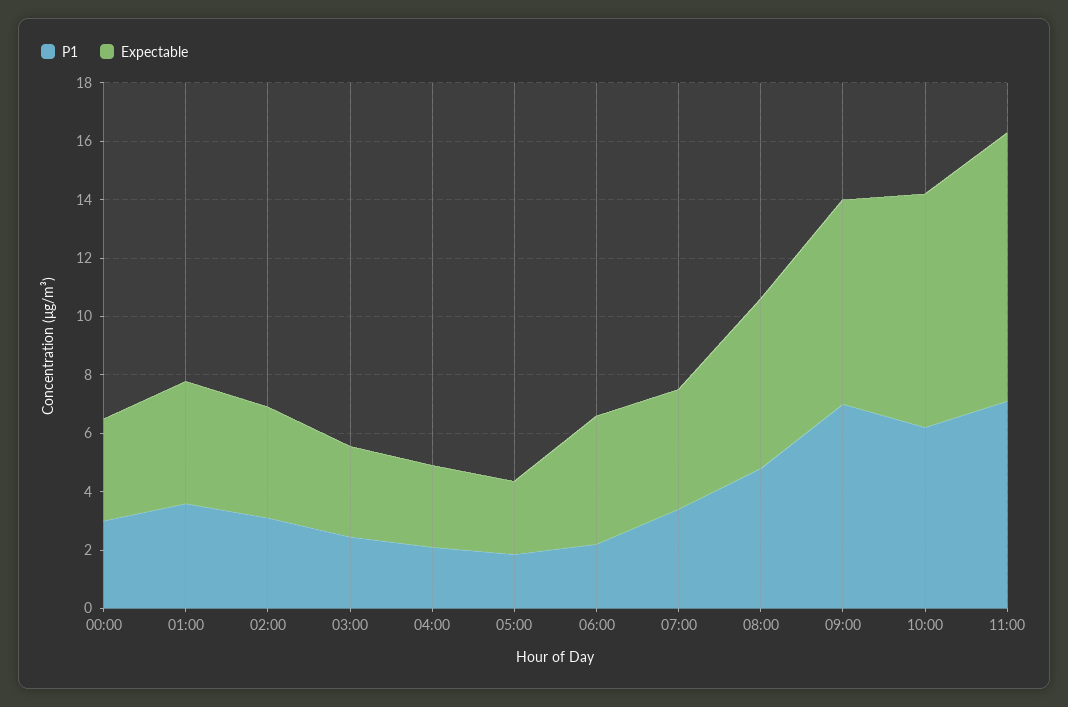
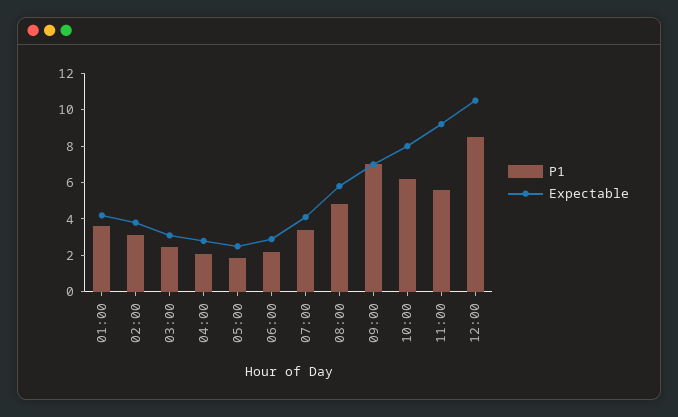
P1, 00:00: 3 -> none
Expectable, 00:00: 3.5 -> none
Expectable, 06:00: 4.5 -> 3
P1, 11:00: 7 -> 5.5
P1, 12:00: none -> 8.5
Expectable, 12:00: none -> 10.5

